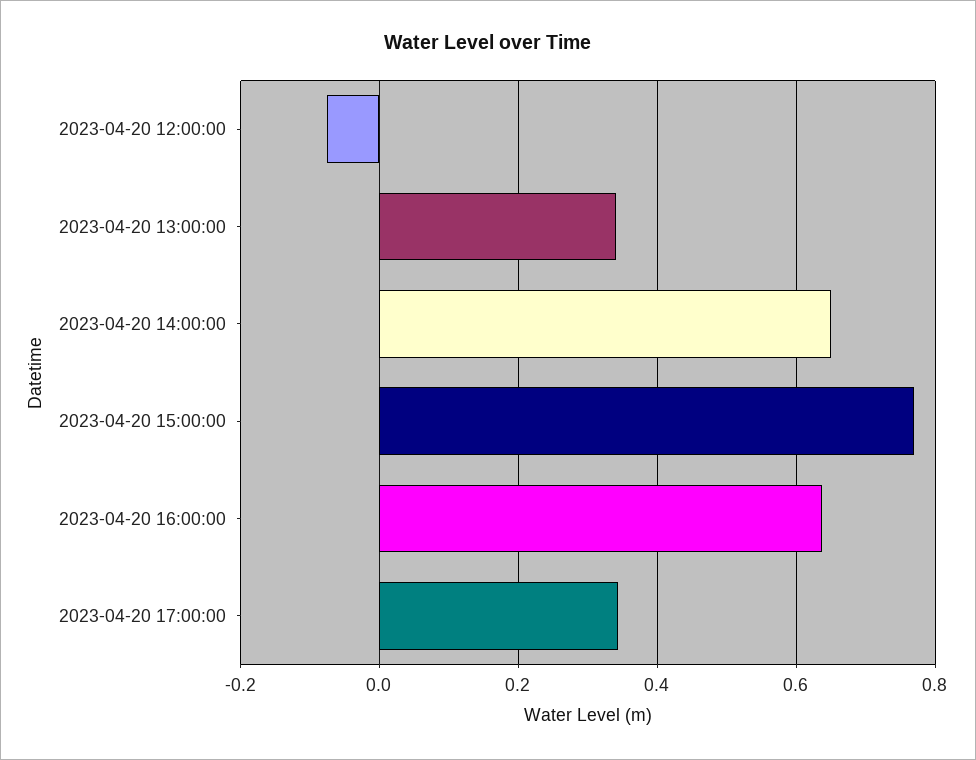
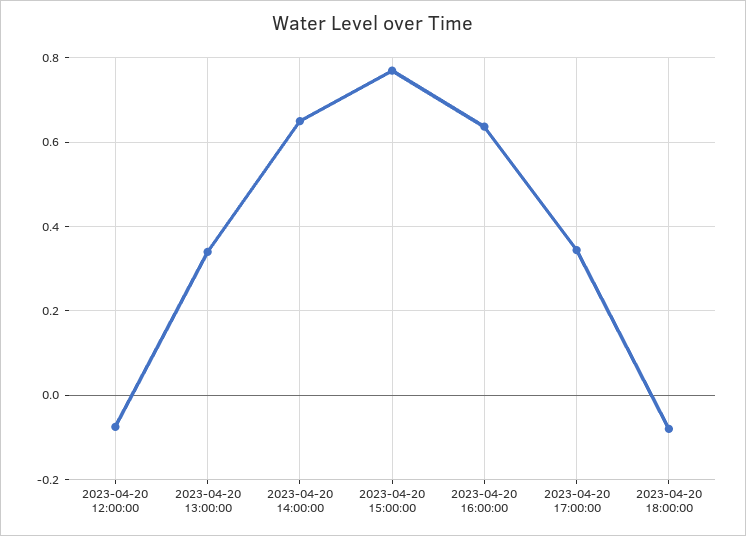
2023-04-20 18:00:00: none -> -0.08

